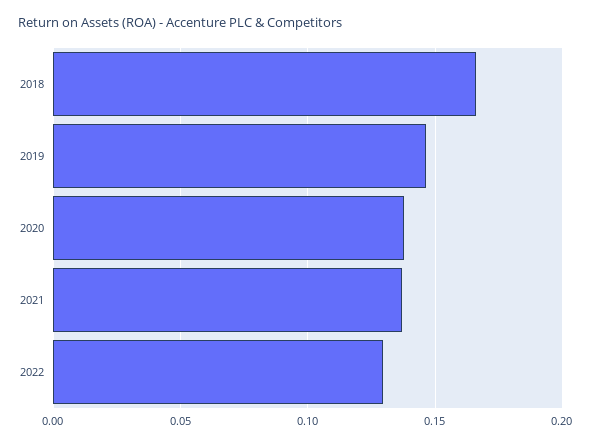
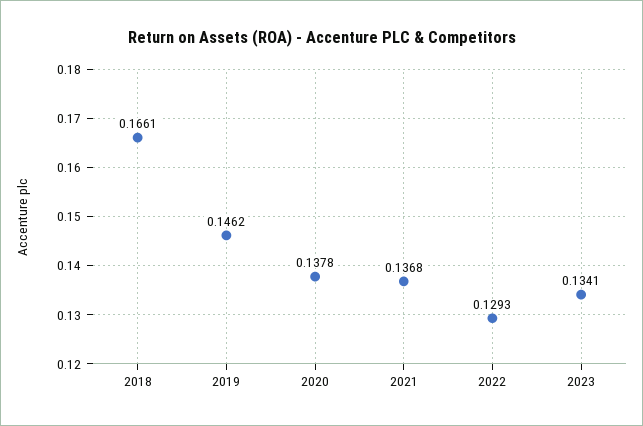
2023: none -> 0.1341

